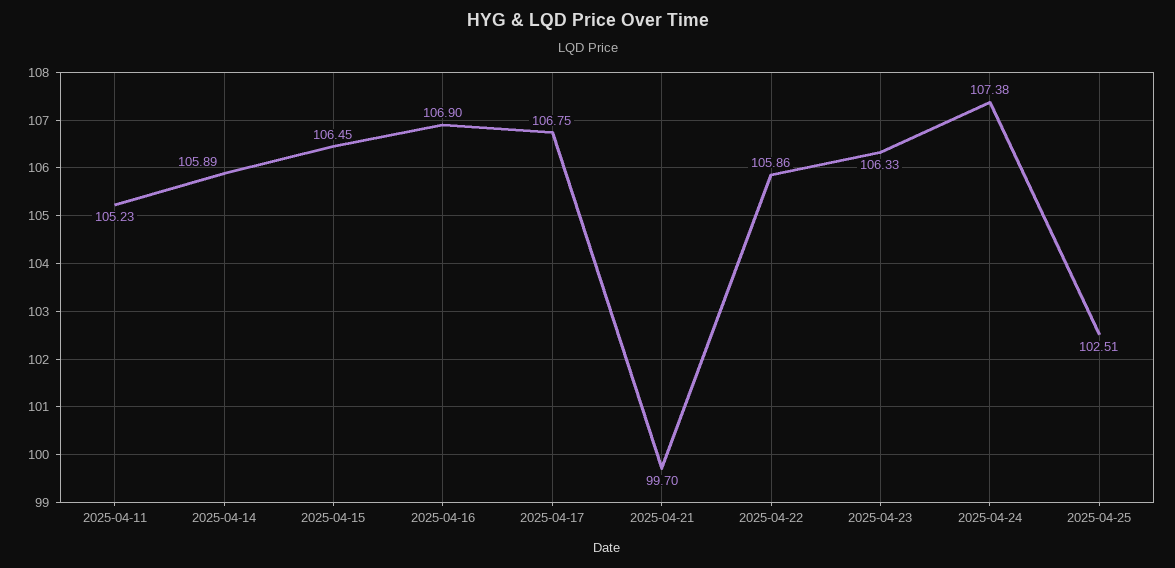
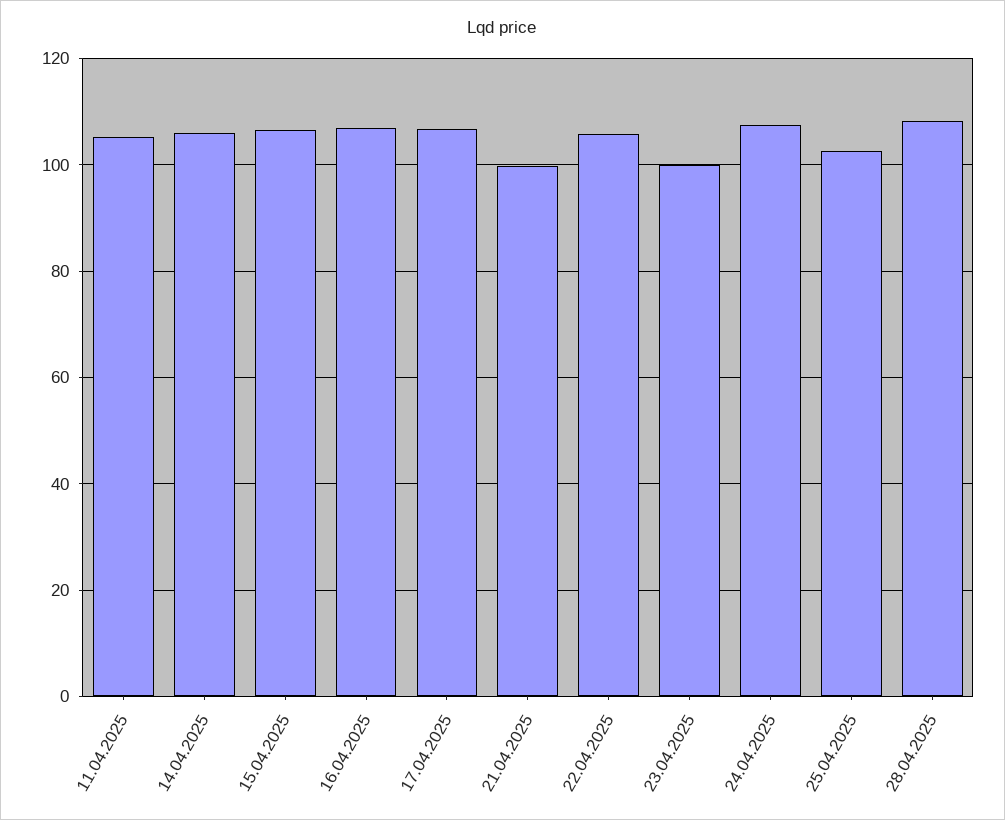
2025-04-23: 106.33 -> 100
28.04.2025: none -> 108

